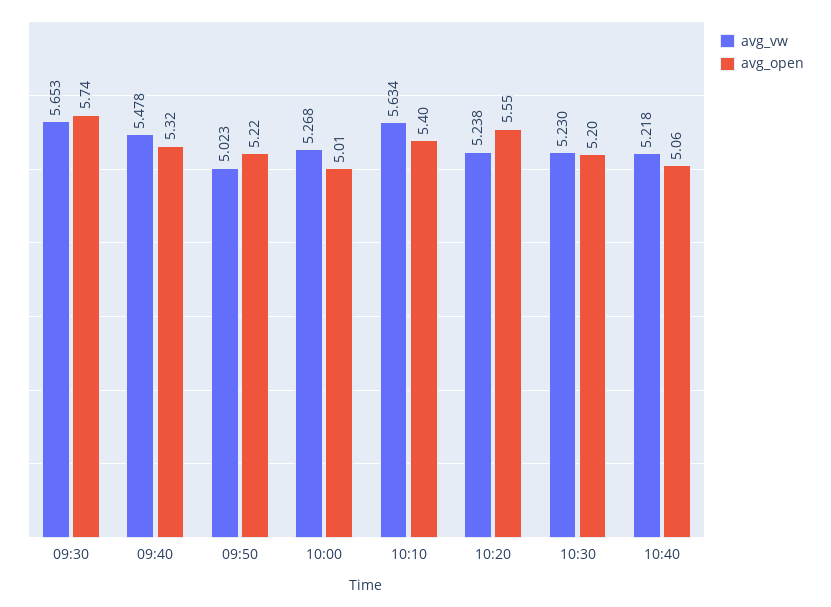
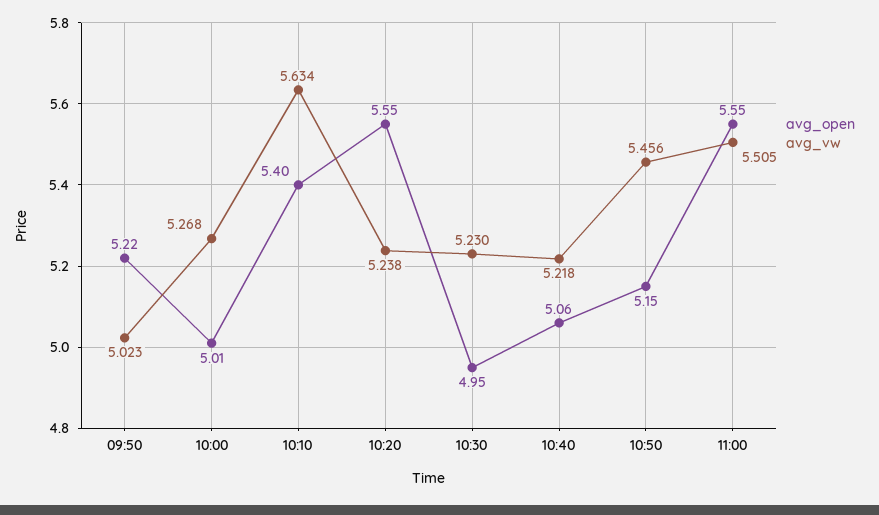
avg_vw, 09:30: 5.653 -> none
avg_open, 09:30: 5.74 -> none
avg_vw, 09:40: 5.478 -> none
avg_open, 09:40: 5.32 -> none
avg_open, 10:30: 5.2 -> 4.95
avg_open, 10:50: none -> 5.15
avg_vw, 10:50: none -> 5.456
avg_open, 11:00: none -> 5.55
avg_vw, 11:00: none -> 5.505

